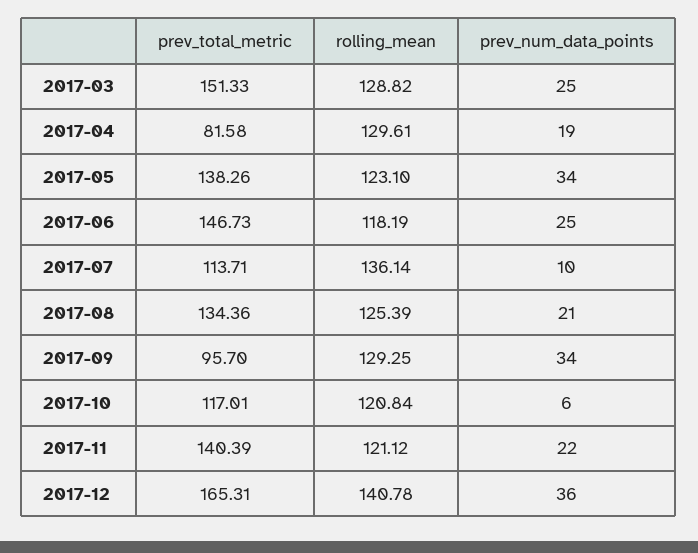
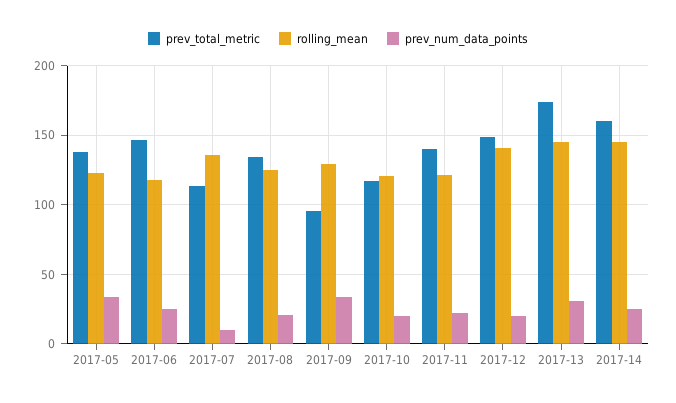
prev_total_metric, 2017-03: 151.33 -> none
rolling_mean, 2017-03: 128.82 -> none
prev_num_data_points, 2017-03: 25 -> none
prev_total_metric, 2017-04: 81.58 -> none
rolling_mean, 2017-04: 129.61 -> none
prev_num_data_points, 2017-04: 19 -> none
prev_num_data_points, 2017-10: 6 -> 20
prev_total_metric, 2017-12: 165.31 -> 150
prev_num_data_points, 2017-12: 36 -> 20
prev_total_metric, 2017-13: none -> 175
rolling_mean, 2017-13: none -> 145
prev_num_data_points, 2017-13: none -> 30
prev_total_metric, 2017-14: none -> 160
rolling_mean, 2017-14: none -> 145
prev_num_data_points, 2017-14: none -> 25

